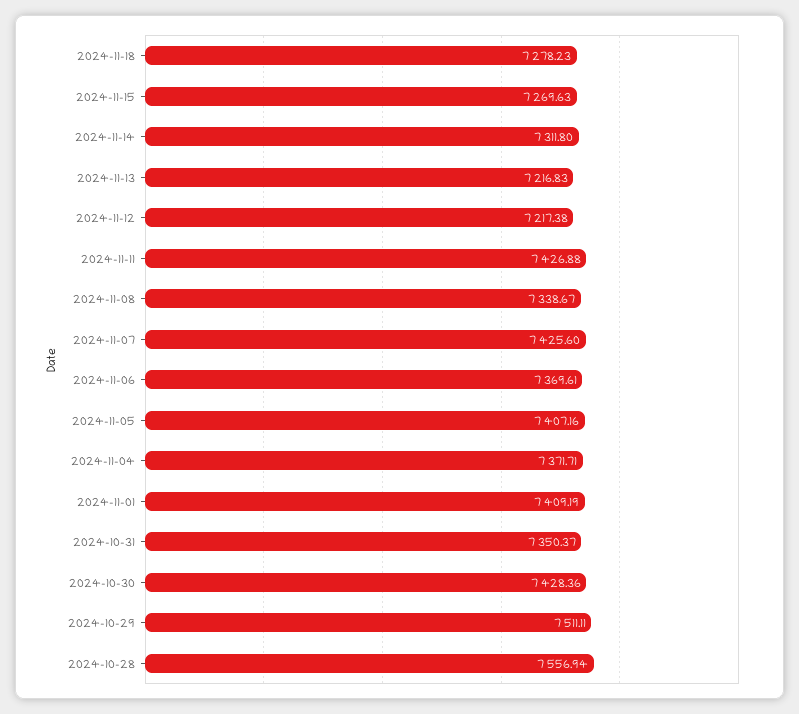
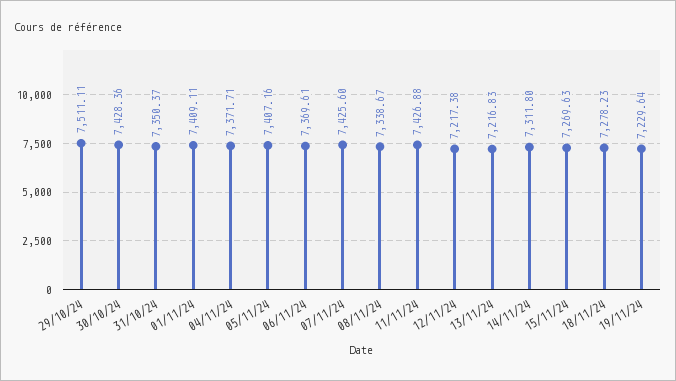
2024-11-01: 7409.19 -> 7409.11
2024-10-28: 7556.94 -> none
19/11/24: none -> 7229.64

